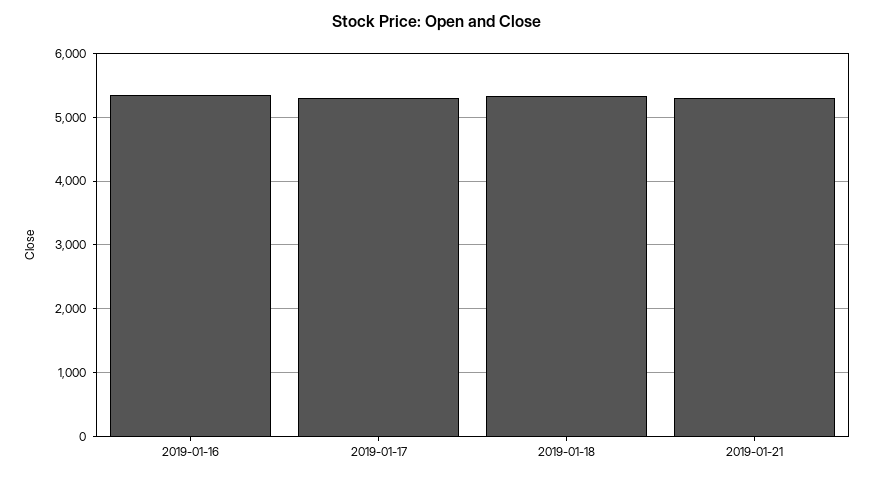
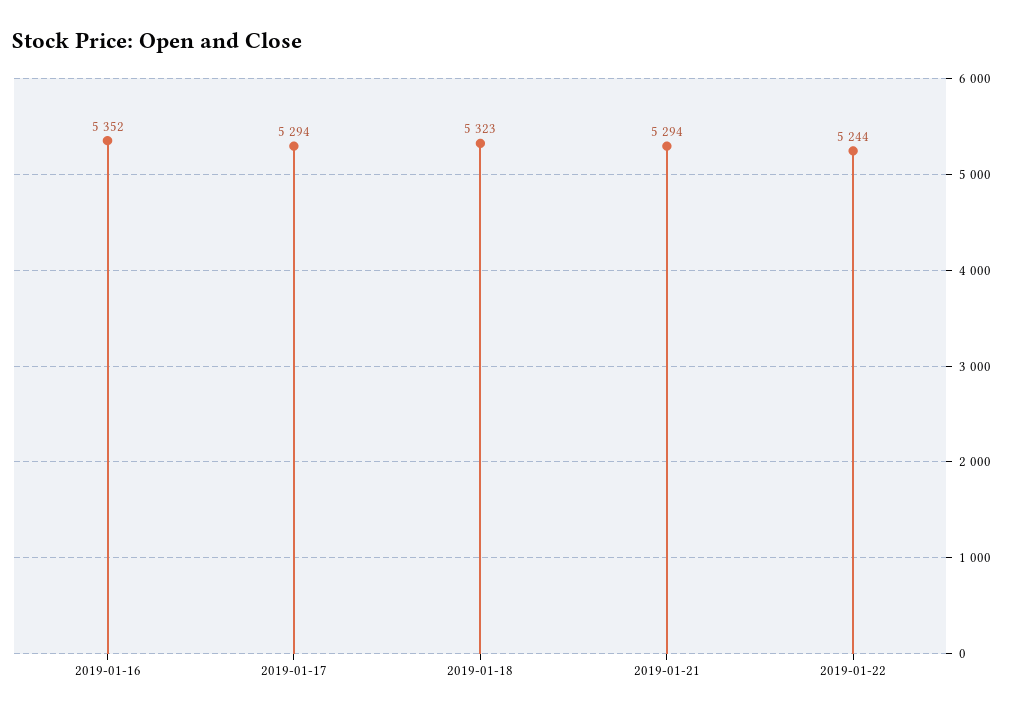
2019-01-22: none -> 5244

